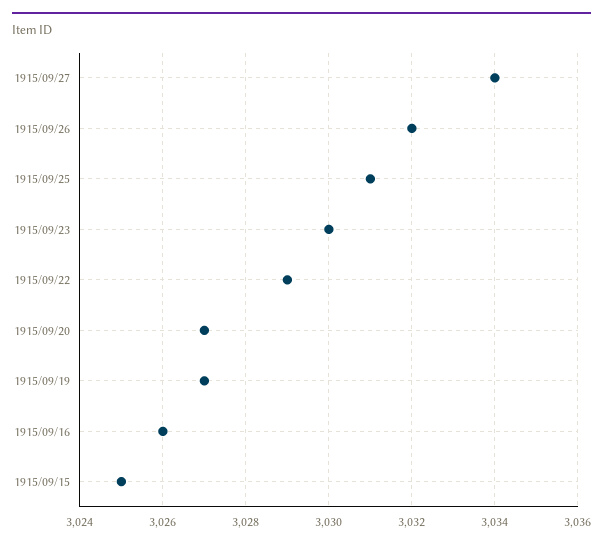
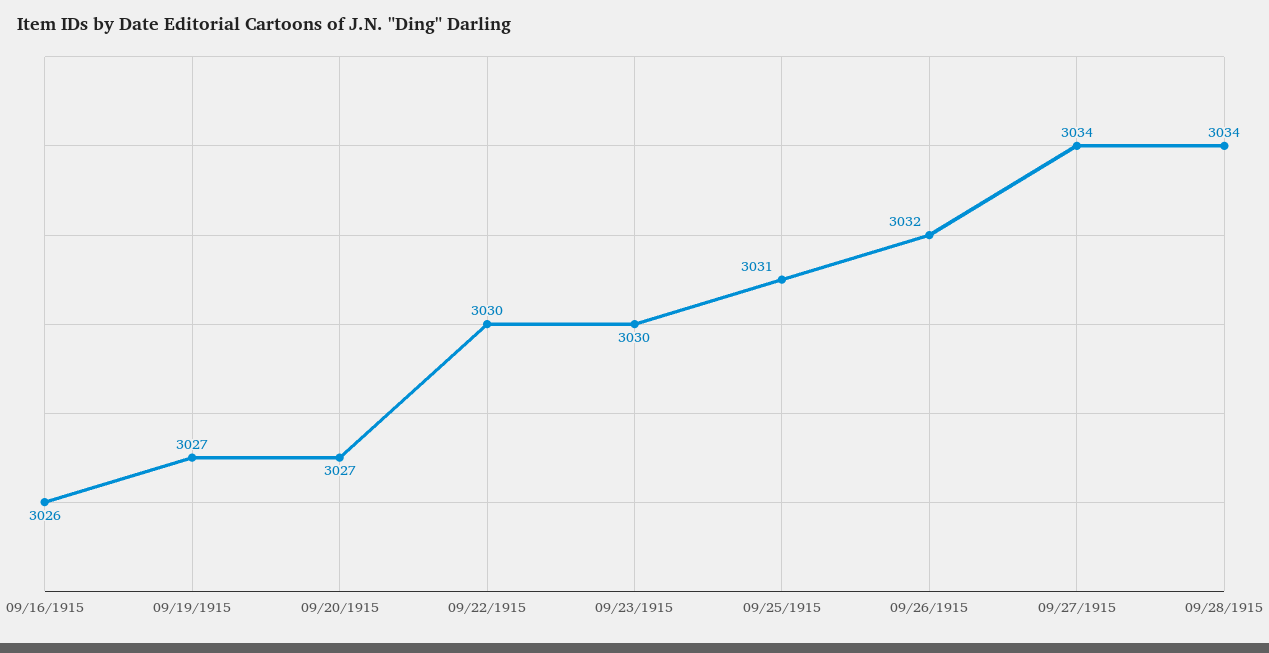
1915/09/22: 3029 -> 3030
1915/09/15: 3025 -> none
09/28/1915: none -> 3034

